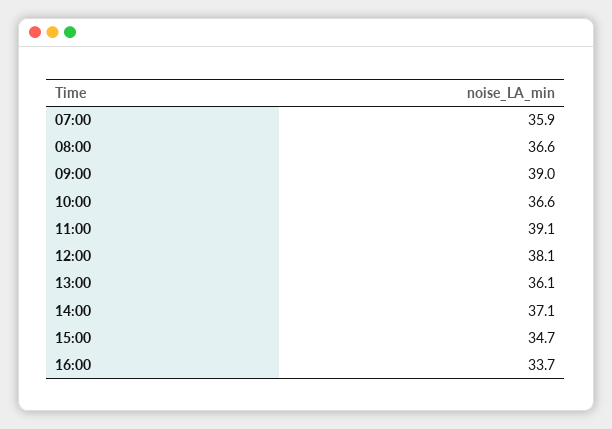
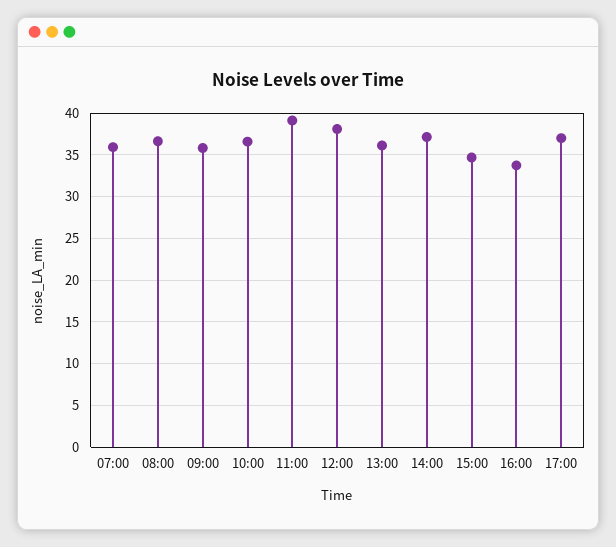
09:00: 39 -> 36
17:00: none -> 37

